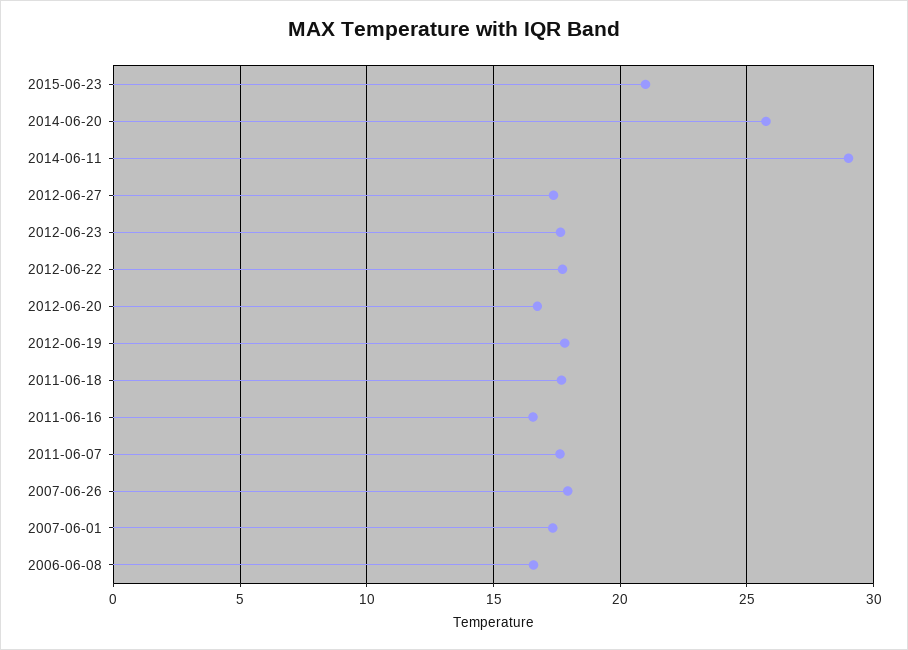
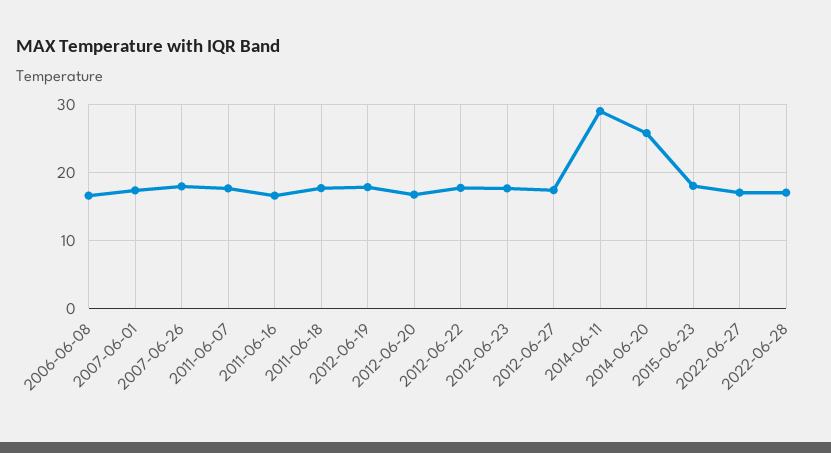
2015-06-23: 21 -> 18
2022-06-27: none -> 17
2022-06-28: none -> 17

